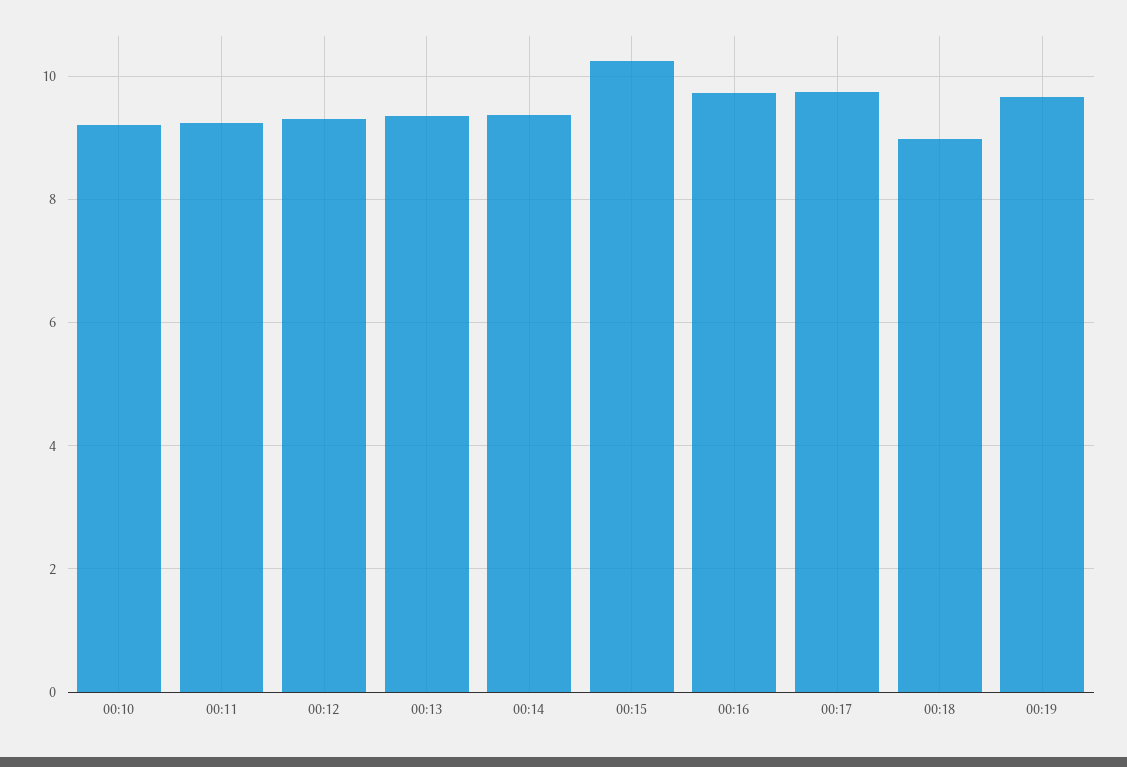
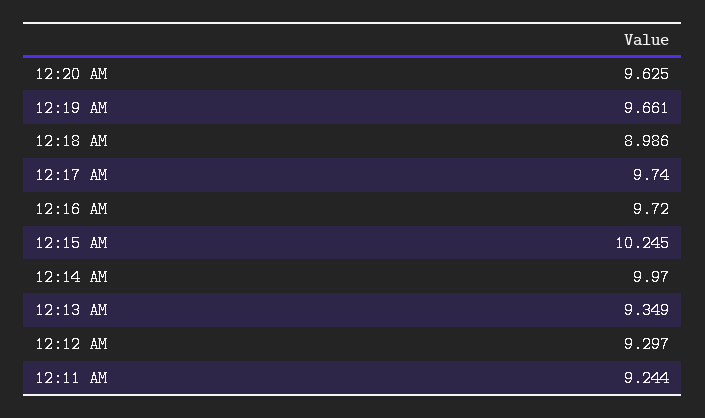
00:10: 9.2 -> none
00:14: 9.4 -> 9.97
12:20 AM: none -> 9.625

